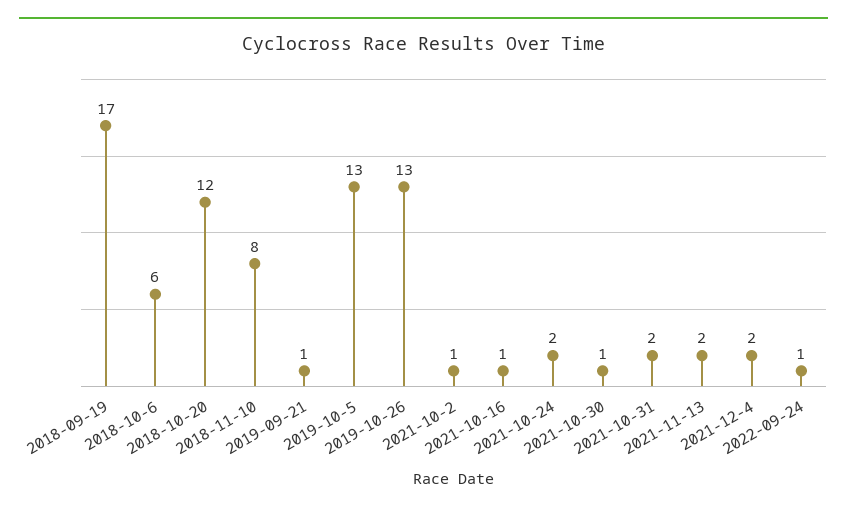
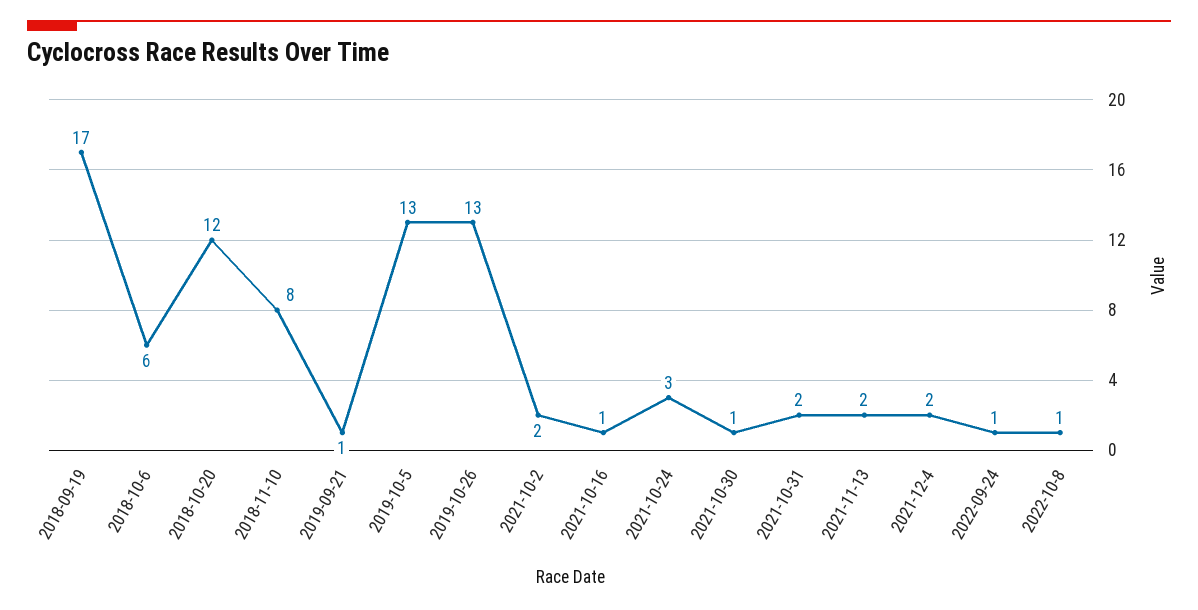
2021-10-2: 1 -> 2
2021-10-24: 2 -> 3
2022-10-8: none -> 1

